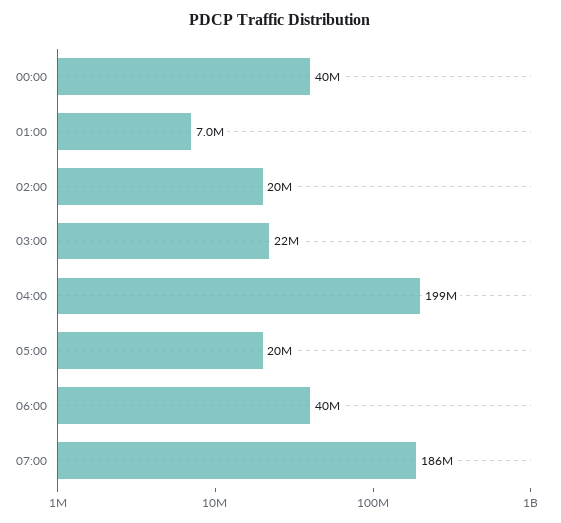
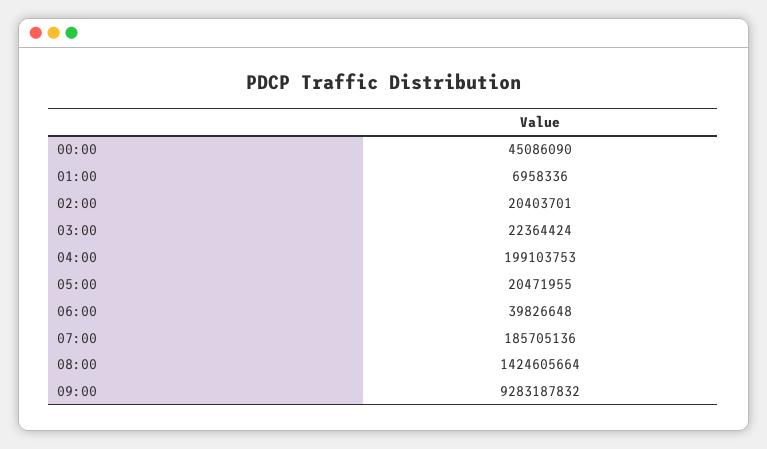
00:00: 40000000 -> 45086090
08:00: none -> 1424605664
09:00: none -> 9283187832

